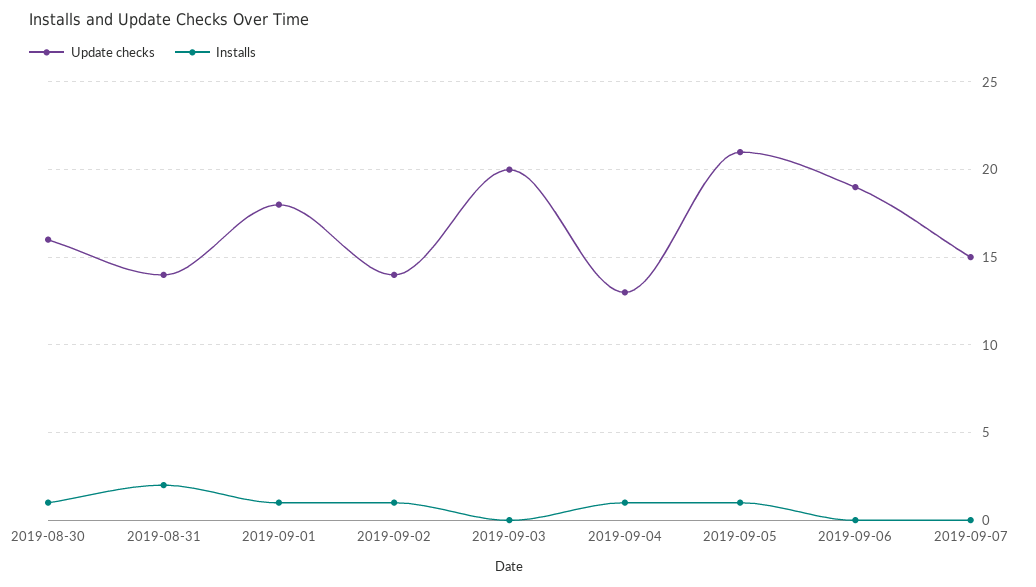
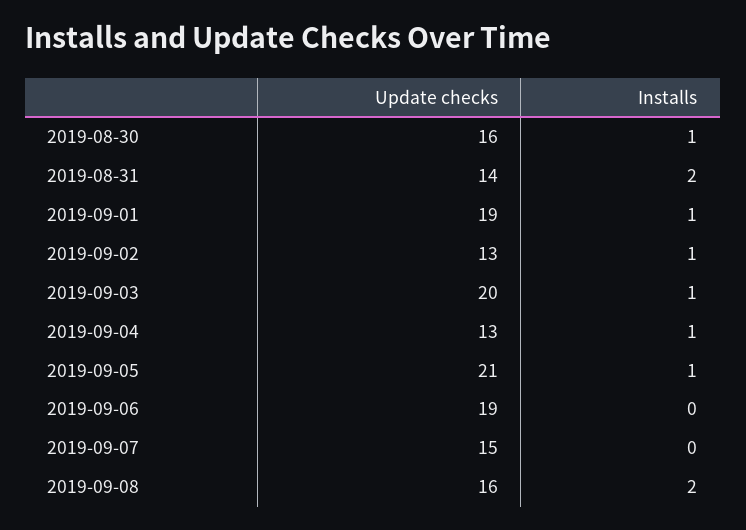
Update checks, 2019-09-01: 18 -> 19
Update checks, 2019-09-02: 14 -> 13
Installs, 2019-09-03: 0 -> 1
Update checks, 2019-09-08: none -> 16
Installs, 2019-09-08: none -> 2

